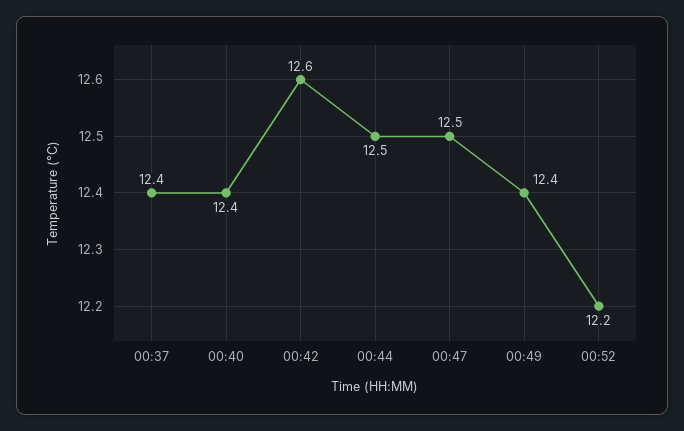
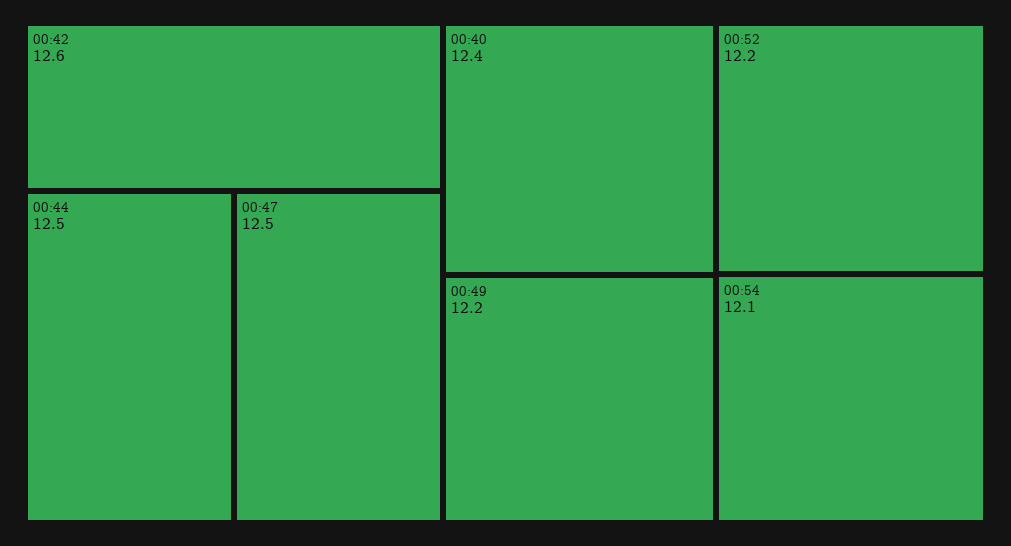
00:37: 12.4 -> none
00:49: 12.4 -> 12.2
00:54: none -> 12.1

